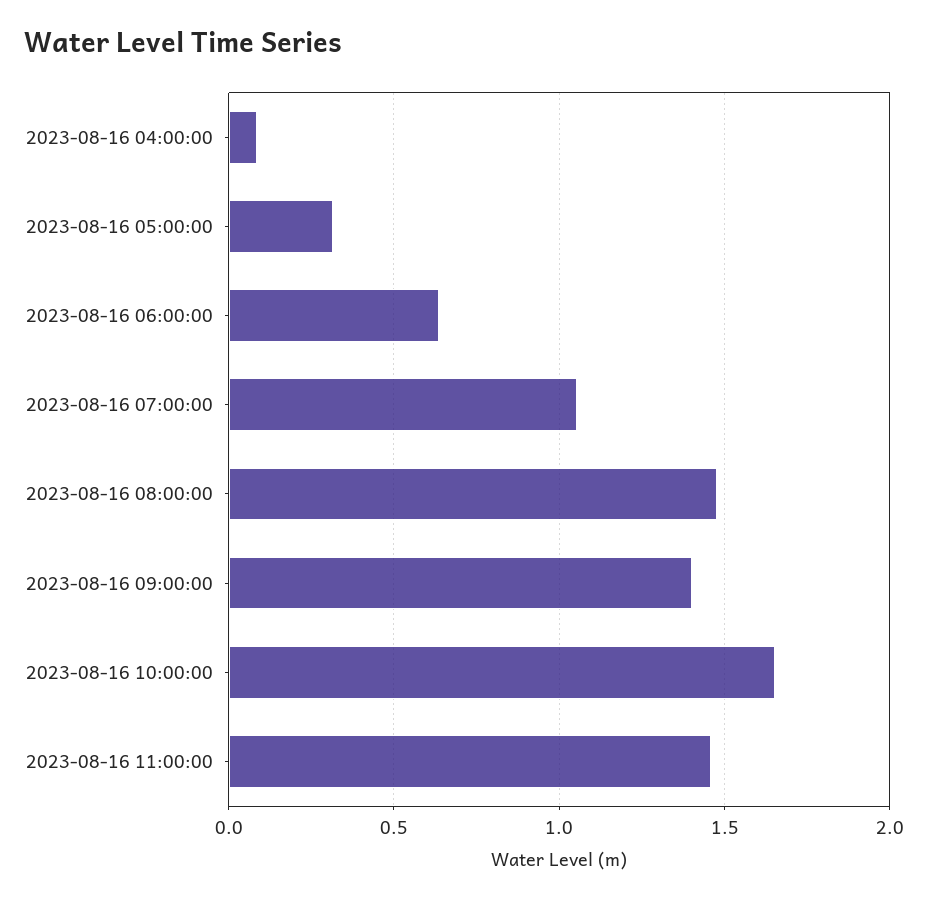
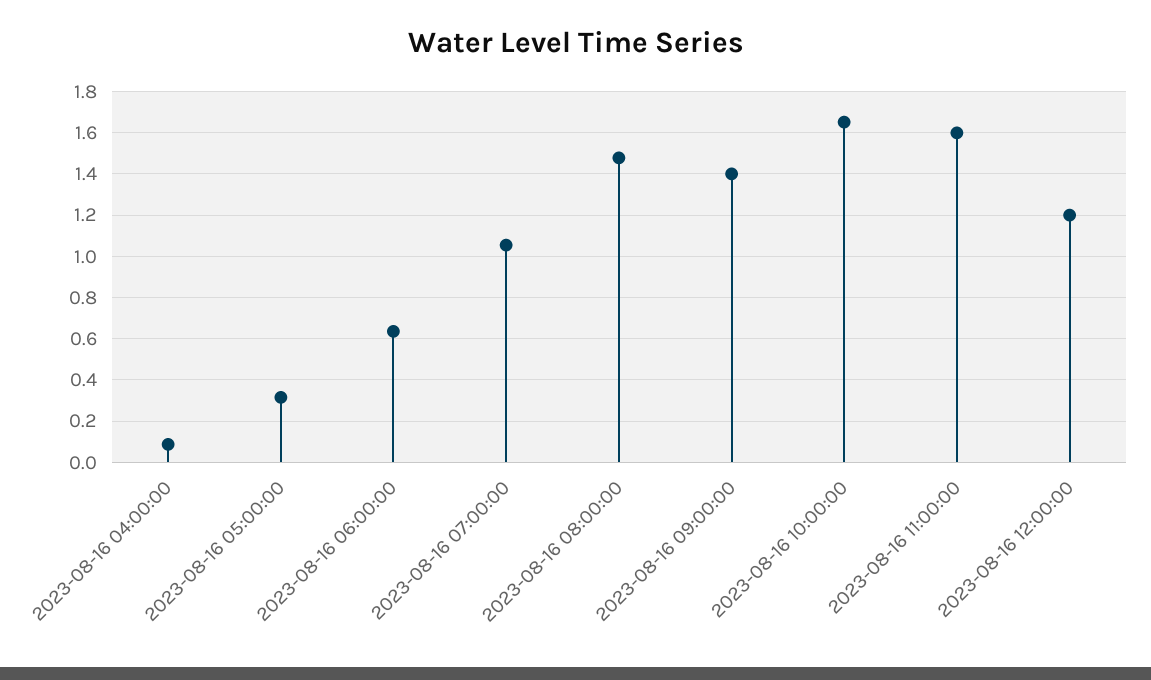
2023-08-16 11:00:00: 1.45 -> 1.6
2023-08-16 12:00:00: none -> 1.2

